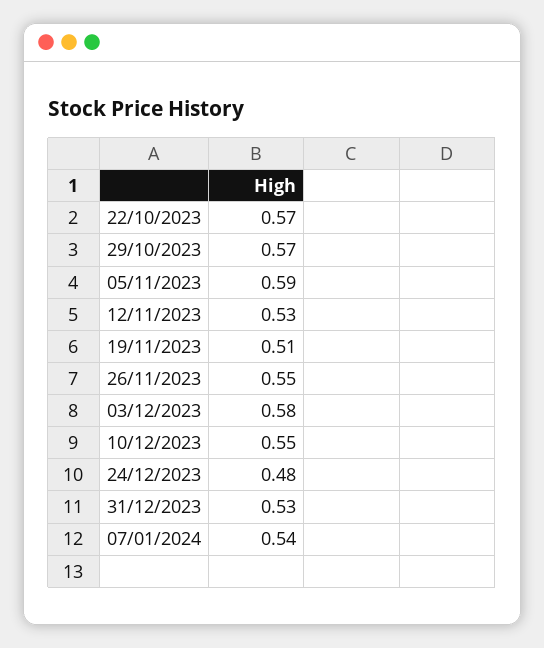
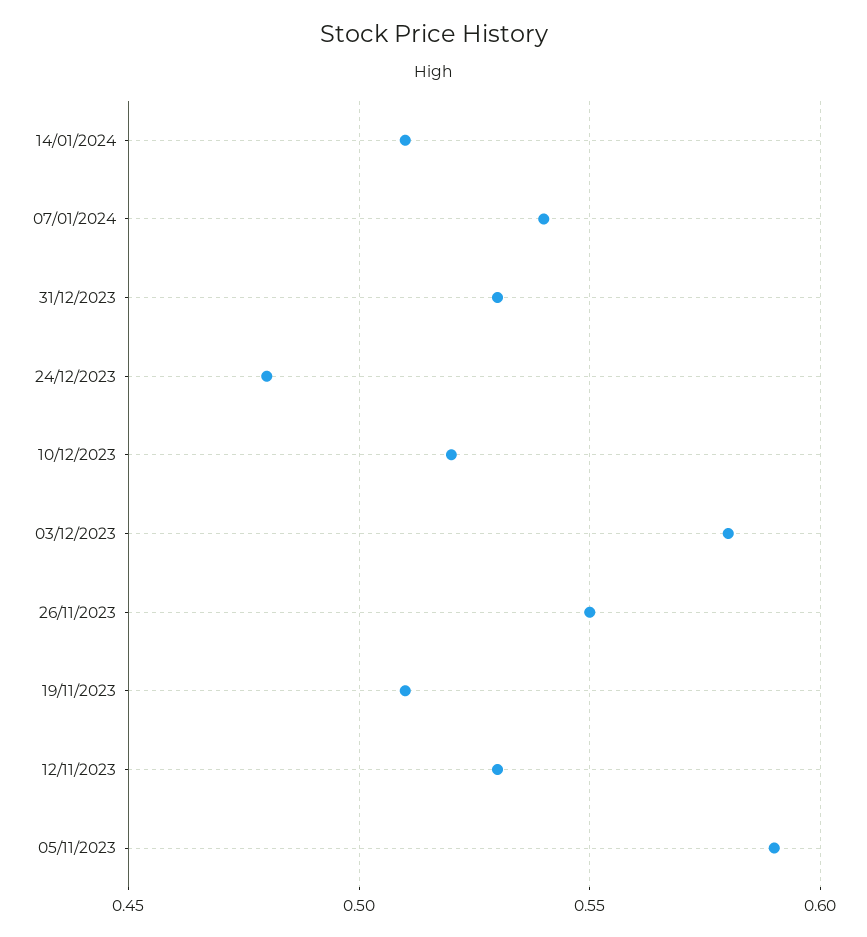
22/10/2023: 0.57 -> none
29/10/2023: 0.57 -> none
10/12/2023: 0.55 -> 0.52
14/01/2024: none -> 0.51

